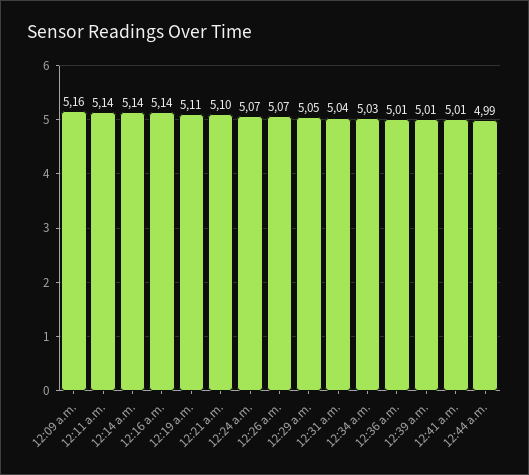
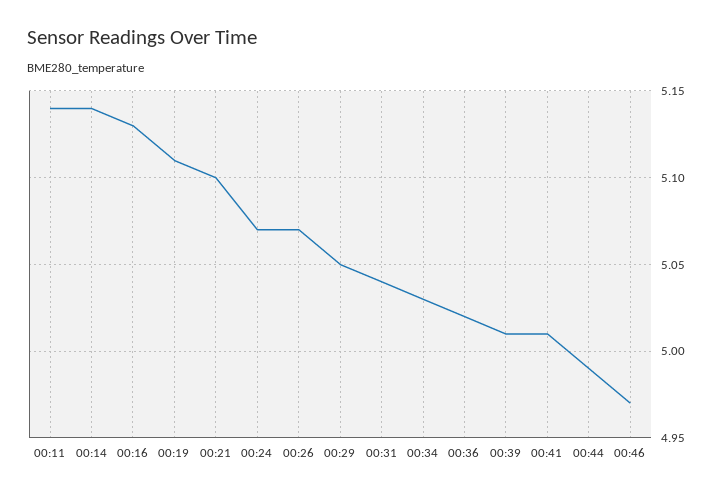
12:09 a.m.: 5.16 -> none
12:16 a.m.: 5.14 -> 5.13
12:36 a.m.: 5.01 -> 5.02
00:46: none -> 4.97

